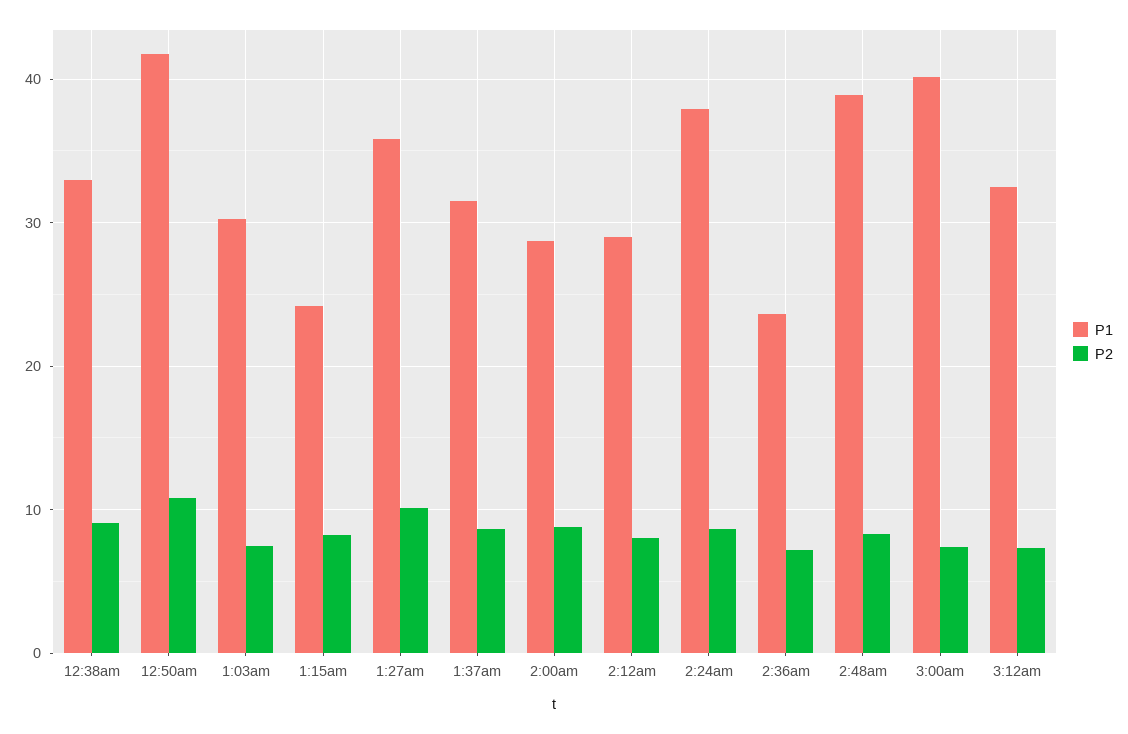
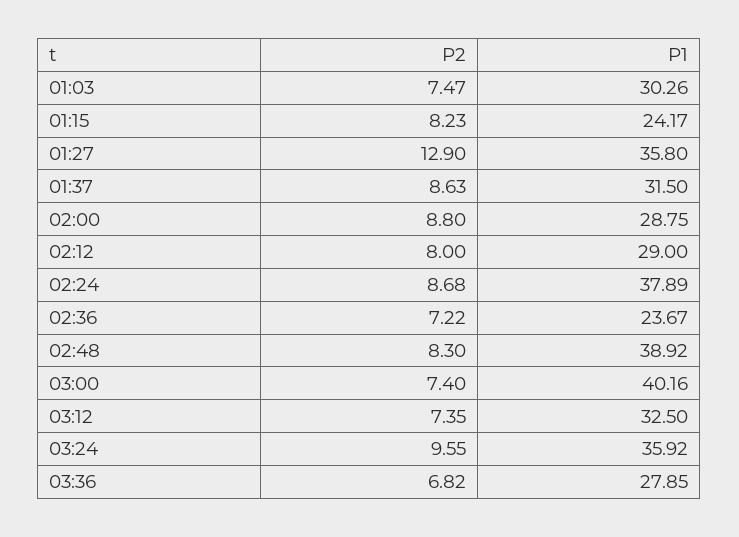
P1, 12:38am: 33 -> none
P2, 12:38am: 9 -> none
P1, 12:50am: 42 -> none
P2, 12:50am: 11 -> none
P2, 1:27am: 10 -> 12.9
P2, 03:24: none -> 9.55
P1, 03:24: none -> 35.92
P2, 03:36: none -> 6.82
P1, 03:36: none -> 27.85

